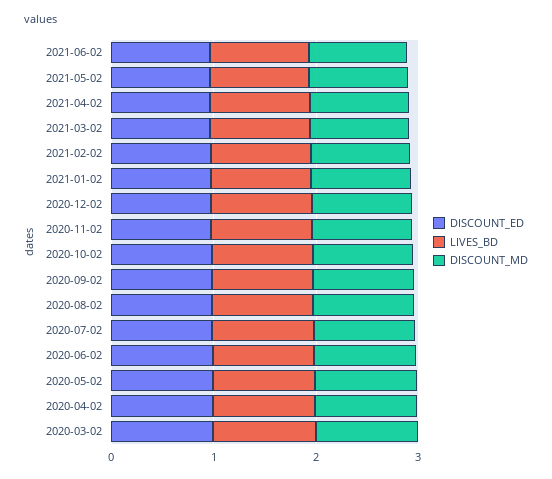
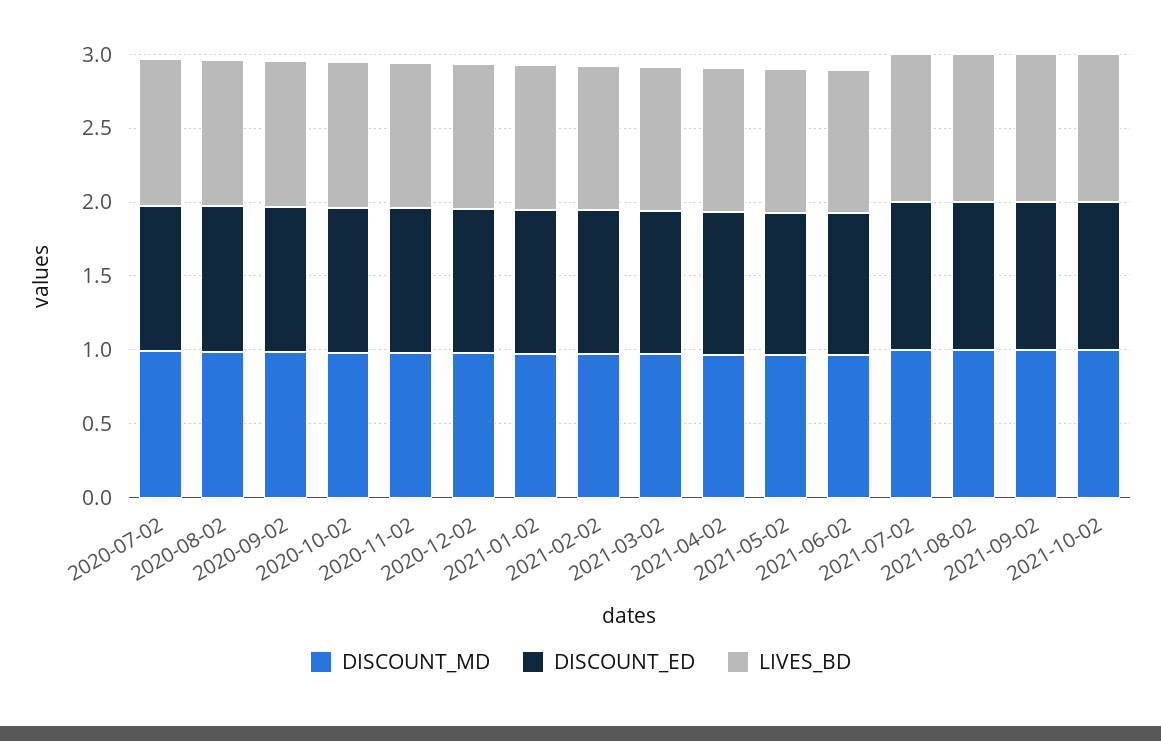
DISCOUNT_ED, 2020-06-02: 1 -> none
LIVES_BD, 2020-06-02: 1 -> none
DISCOUNT_MD, 2020-06-02: 1 -> none
DISCOUNT_ED, 2020-05-02: 1 -> none
LIVES_BD, 2020-05-02: 1 -> none
DISCOUNT_MD, 2020-05-02: 1 -> none
DISCOUNT_ED, 2020-04-02: 1 -> none
LIVES_BD, 2020-04-02: 1 -> none
DISCOUNT_MD, 2020-04-02: 1 -> none
DISCOUNT_ED, 2020-03-02: 1 -> none
LIVES_BD, 2020-03-02: 1 -> none
DISCOUNT_MD, 2020-03-02: 1 -> none
DISCOUNT_MD, 2021-07-02: none -> 1
DISCOUNT_ED, 2021-07-02: none -> 1
LIVES_BD, 2021-07-02: none -> 1
DISCOUNT_MD, 2021-08-02: none -> 1
DISCOUNT_ED, 2021-08-02: none -> 1
LIVES_BD, 2021-08-02: none -> 1
DISCOUNT_MD, 2021-09-02: none -> 1
DISCOUNT_ED, 2021-09-02: none -> 1
LIVES_BD, 2021-09-02: none -> 1
DISCOUNT_MD, 2021-10-02: none -> 1
DISCOUNT_ED, 2021-10-02: none -> 1
LIVES_BD, 2021-10-02: none -> 1

